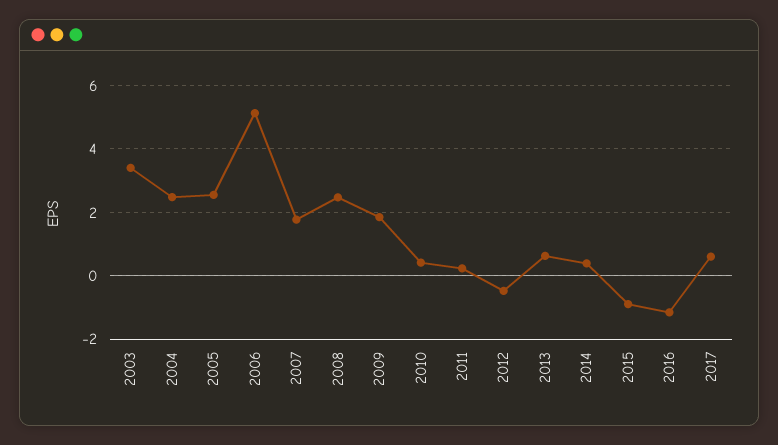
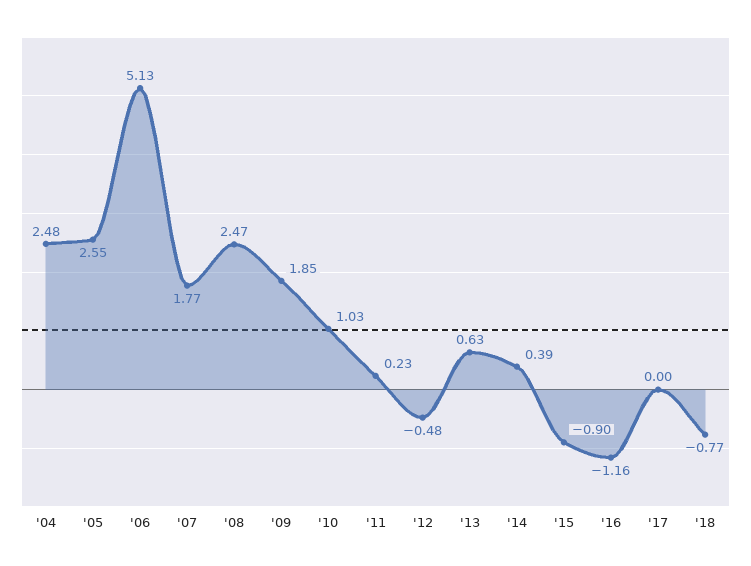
2003: 3.4 -> none
2010: 0.4 -> 1.03
2017: 0.6 -> 0
'18: none -> -0.77

